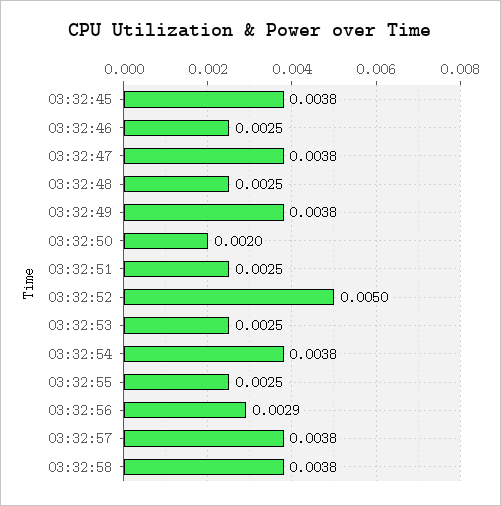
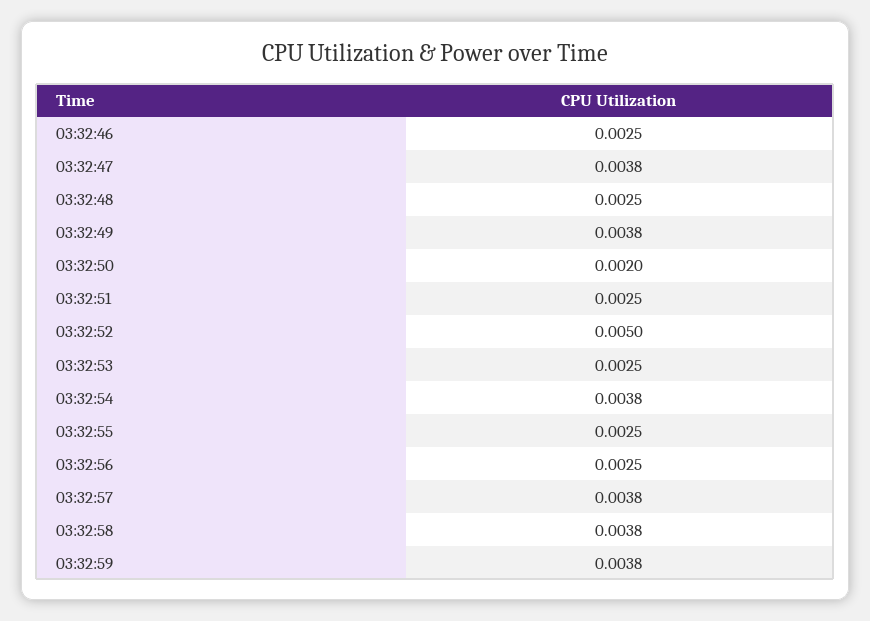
03:32:45: 0.0038 -> none
03:32:56: 0.0029 -> 0.0025
03:32:59: none -> 0.0038

